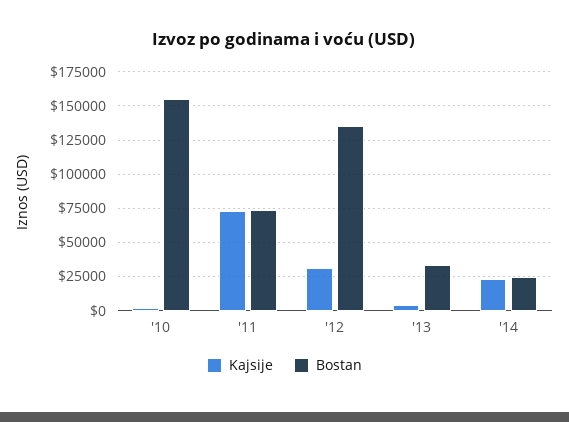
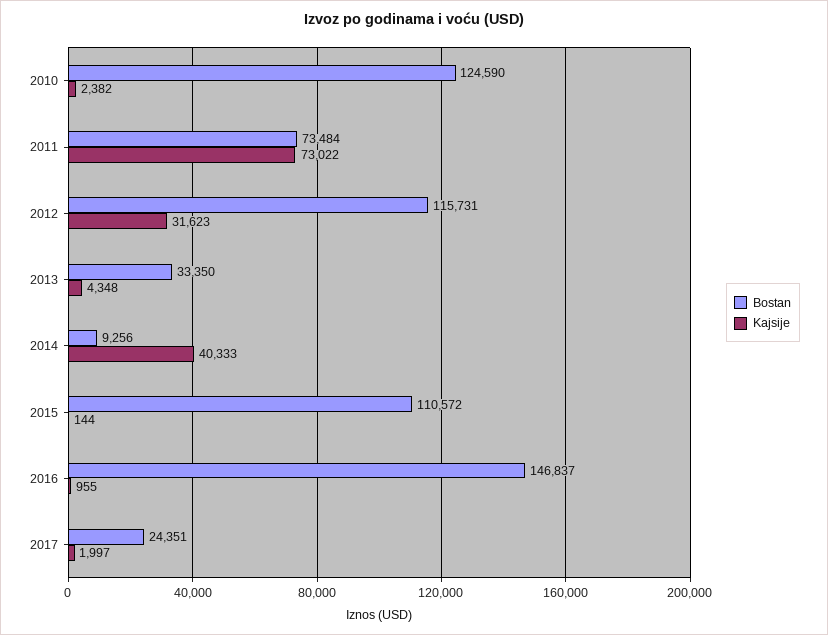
Bostan, '10: 155000 -> 124590
Bostan, '12: 135000 -> 115731
Kajsije, '14: 25000 -> 40333
Bostan, '14: 25000 -> 9256
Bostan, 2015: none -> 110572
Kajsije, 2015: none -> 144
Bostan, 2016: none -> 146837
Kajsije, 2016: none -> 955
Bostan, 2017: none -> 24351
Kajsije, 2017: none -> 1997

